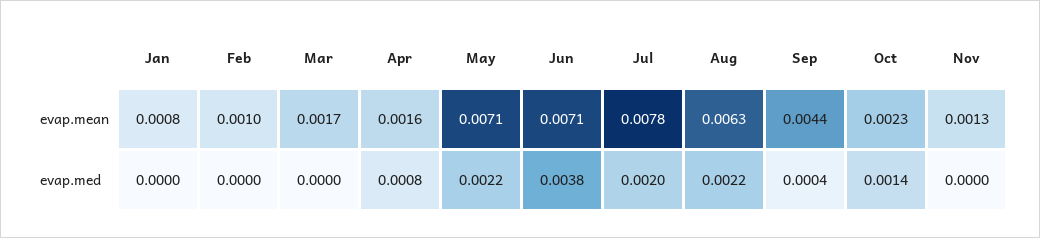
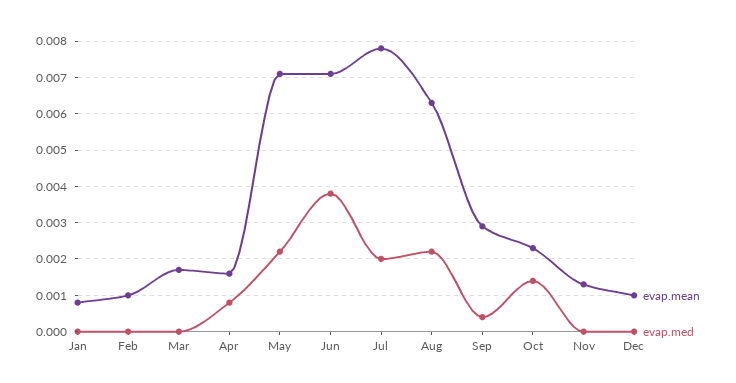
evap.mean, Sep: 0.0044 -> 0.003
evap.mean, Dec: none -> 0.001
evap.med, Dec: none -> 0

